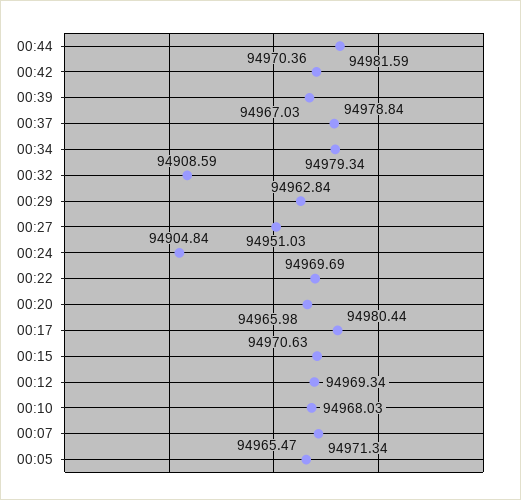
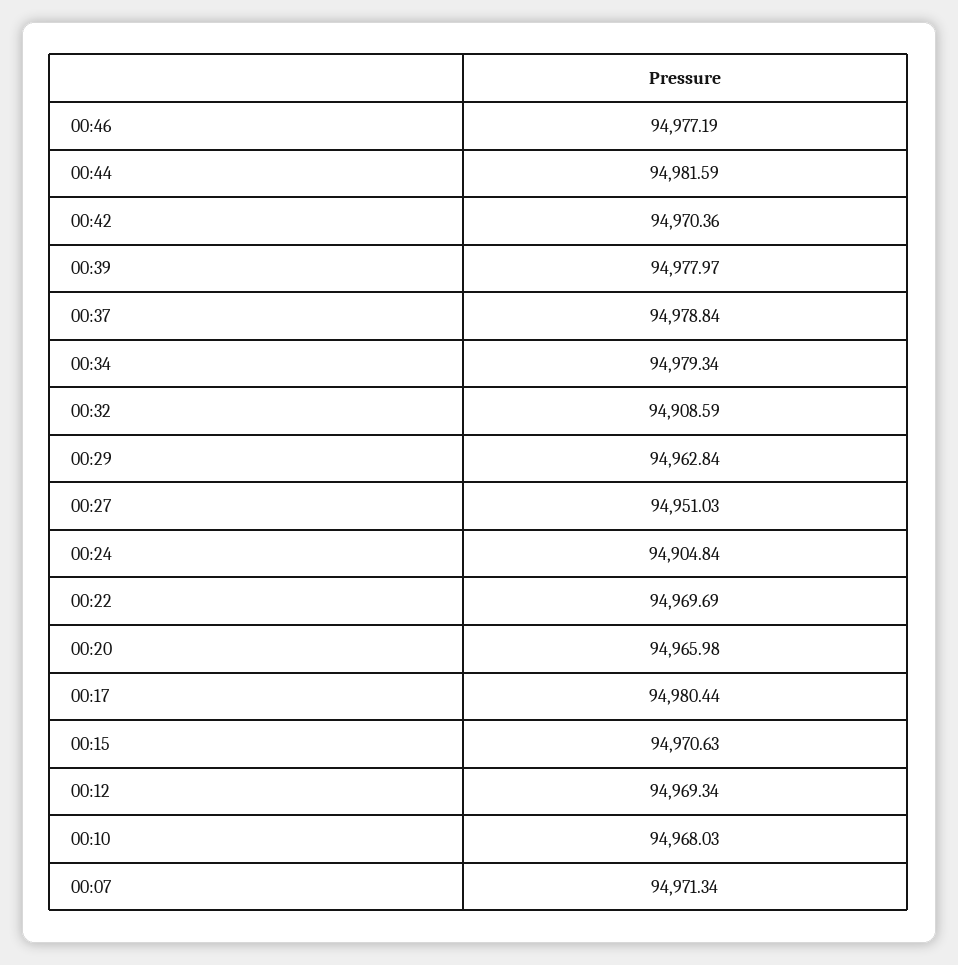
00:39: 94967.03 -> 94977.97
00:05: 94965.47 -> none
00:46: none -> 94977.19

